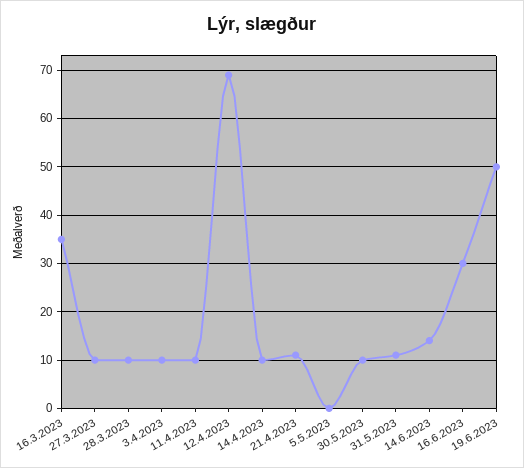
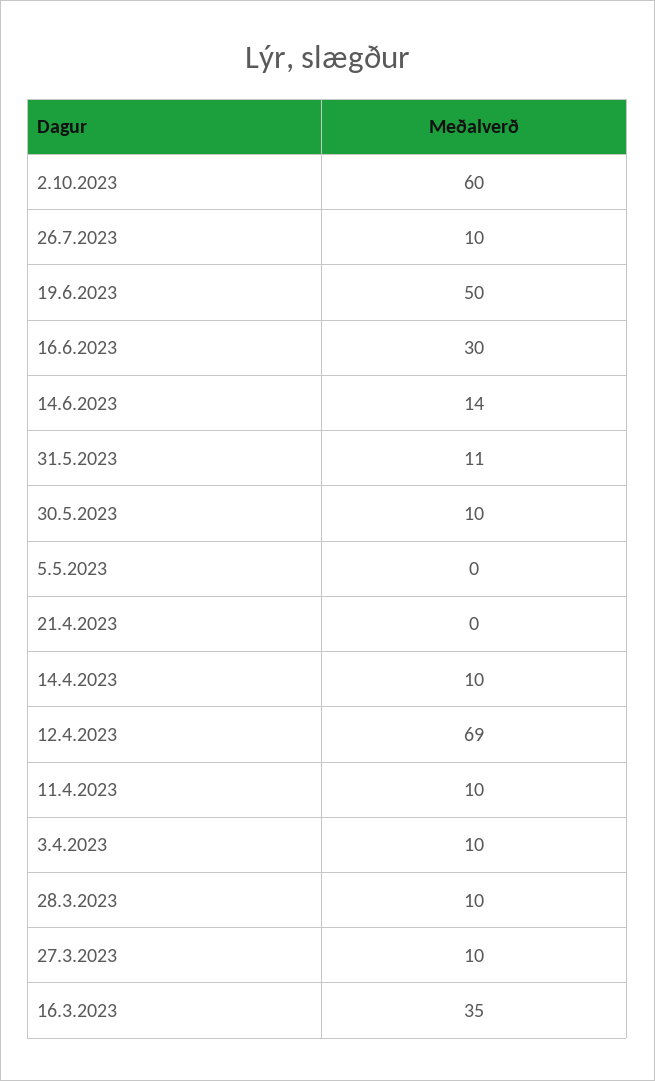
21.4.2023: 10 -> 0
2.10.2023: none -> 60
26.7.2023: none -> 10

